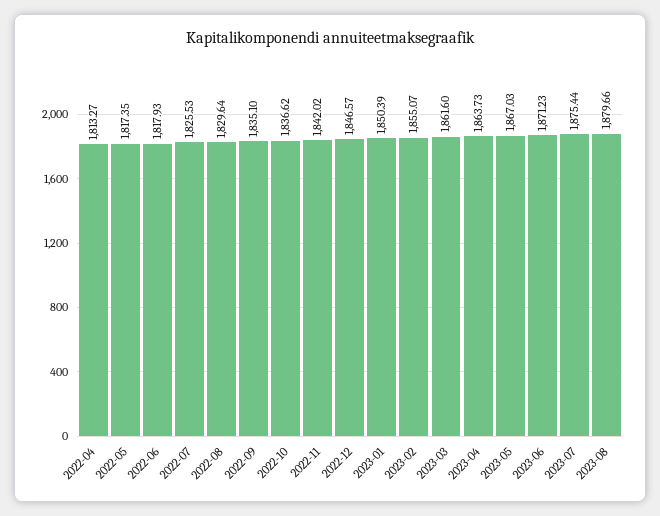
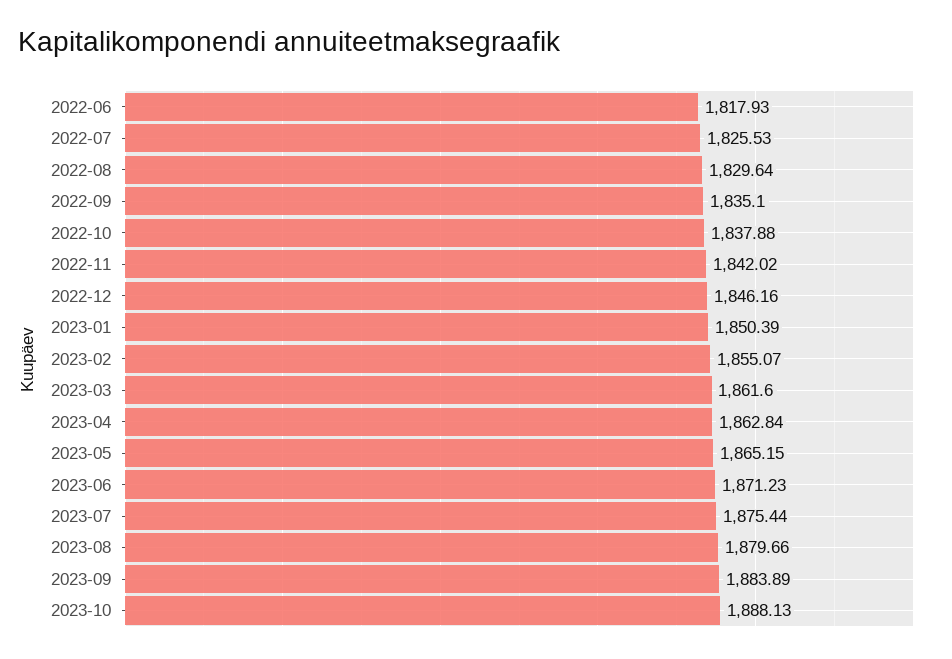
2022-04: 1813.27 -> none
2022-05: 1817.35 -> none
2022-10: 1836.62 -> 1837.88
2022-12: 1846.57 -> 1846.16
2023-04: 1863.73 -> 1862.84
2023-05: 1867.03 -> 1865.15
2023-09: none -> 1883.89
2023-10: none -> 1888.13

